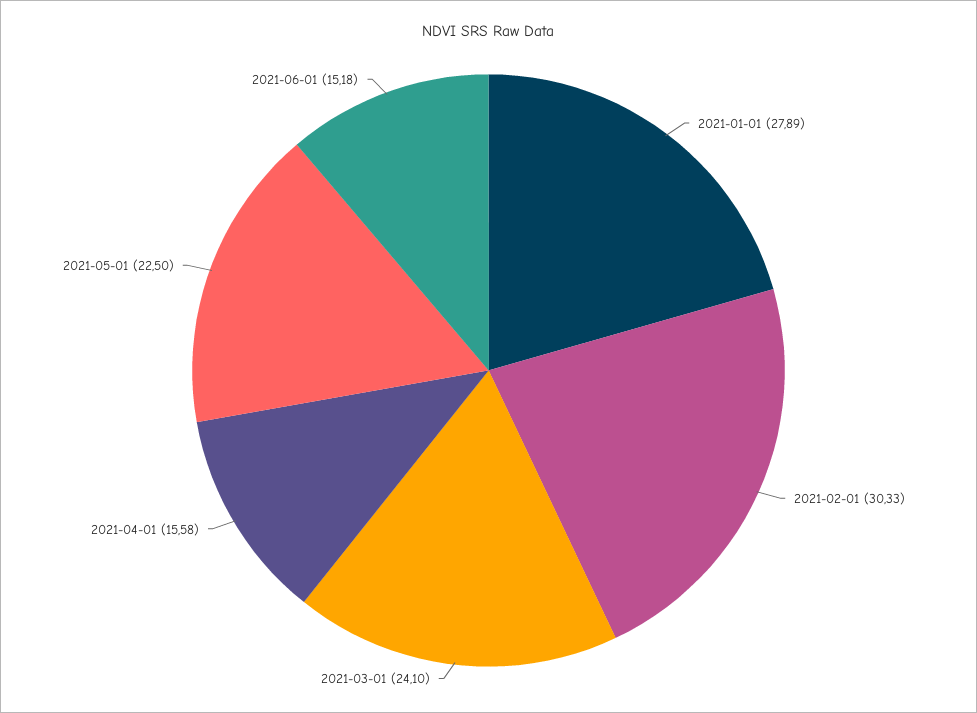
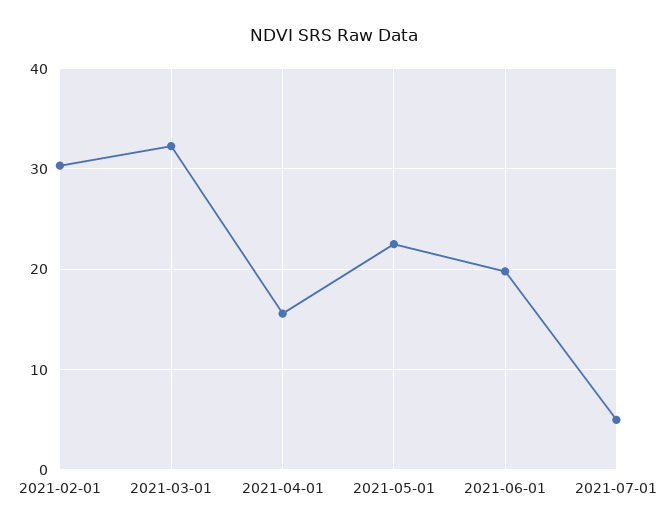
2021-01-01: 27.89 -> none
2021-03-01: 24.1 -> 32
2021-06-01: 15.18 -> 20
2021-07-01: none -> 5

